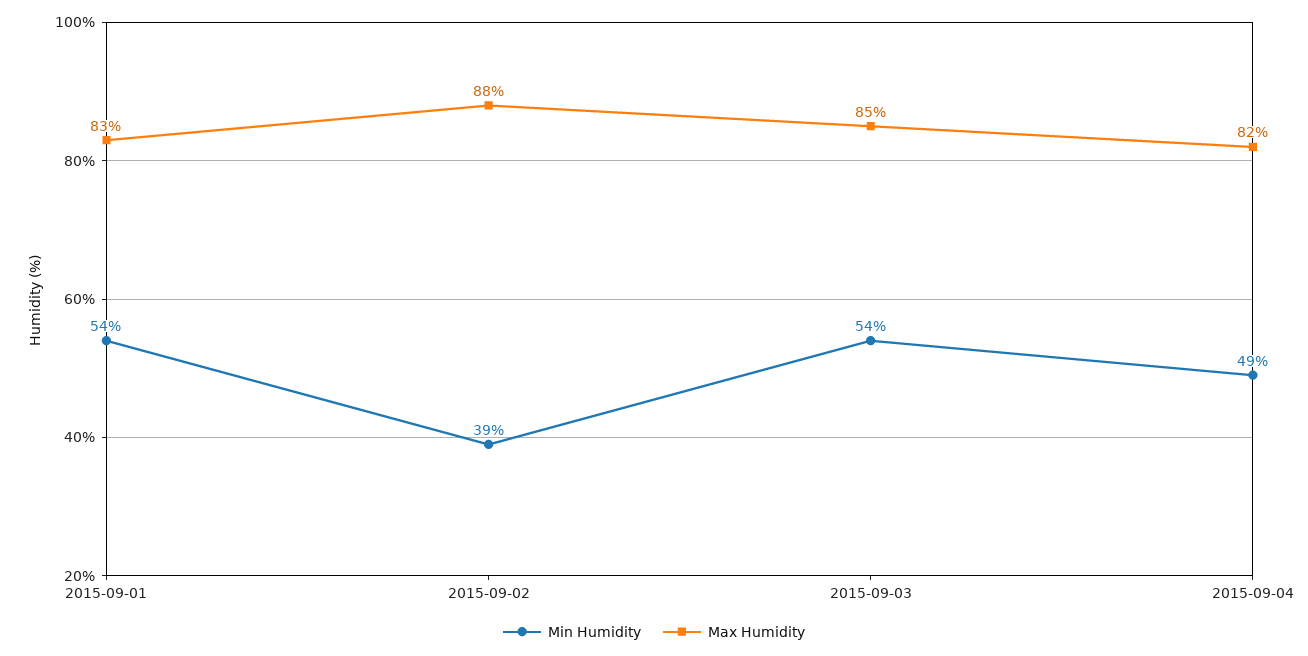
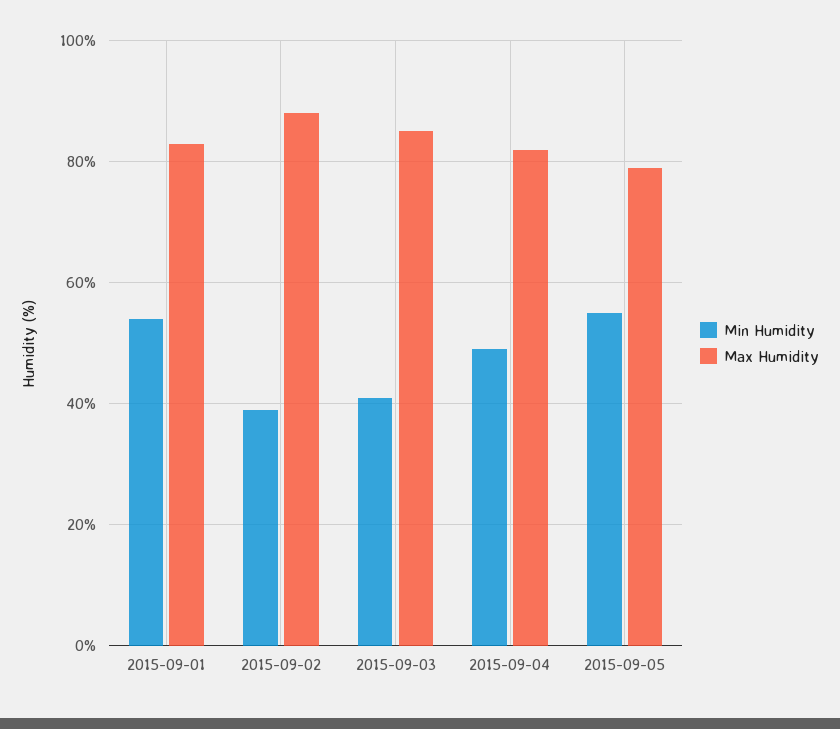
Min Humidity, 2015-09-03: 54 -> 40
Min Humidity, 2015-09-05: none -> 55
Max Humidity, 2015-09-05: none -> 80

